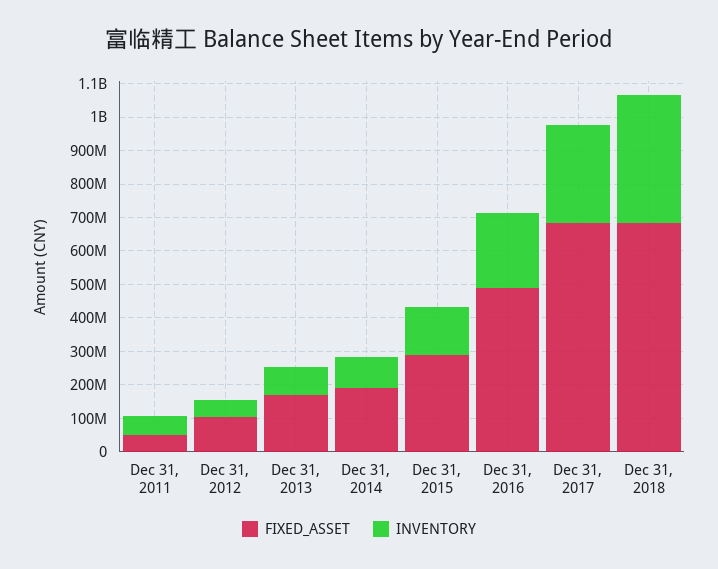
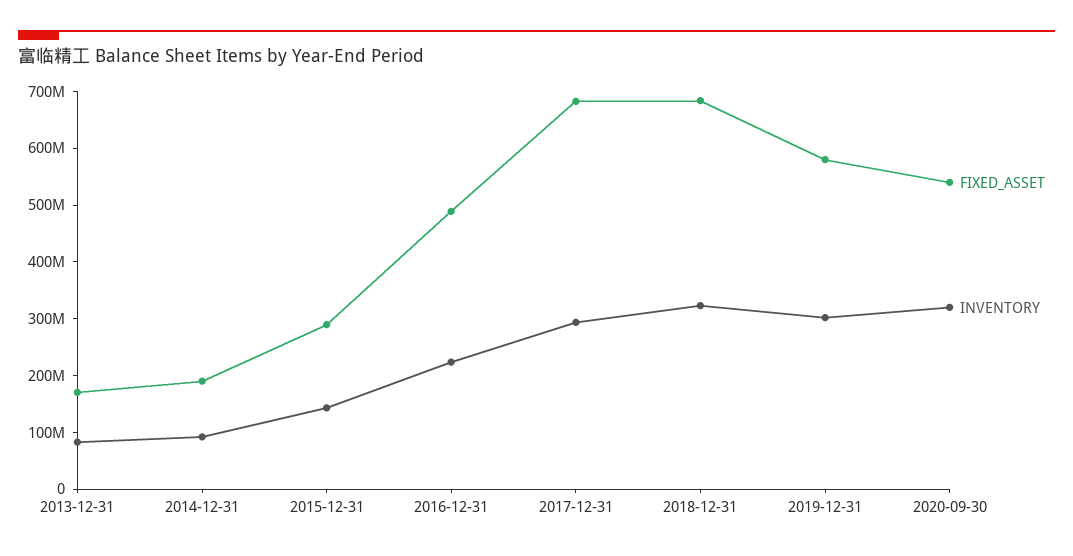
FIXED_ASSET, Dec 31, 2011: 50000000 -> none
INVENTORY, Dec 31, 2011: 50000000 -> none
FIXED_ASSET, Dec 31, 2012: 100000000 -> none
INVENTORY, Dec 31, 2012: 50000000 -> none
INVENTORY, Dec 31, 2018: 375000000 -> 320000000
FIXED_ASSET, 2019-12-31: none -> 580000000
INVENTORY, 2019-12-31: none -> 300000000
FIXED_ASSET, 2020-09-30: none -> 540000000
INVENTORY, 2020-09-30: none -> 320000000

